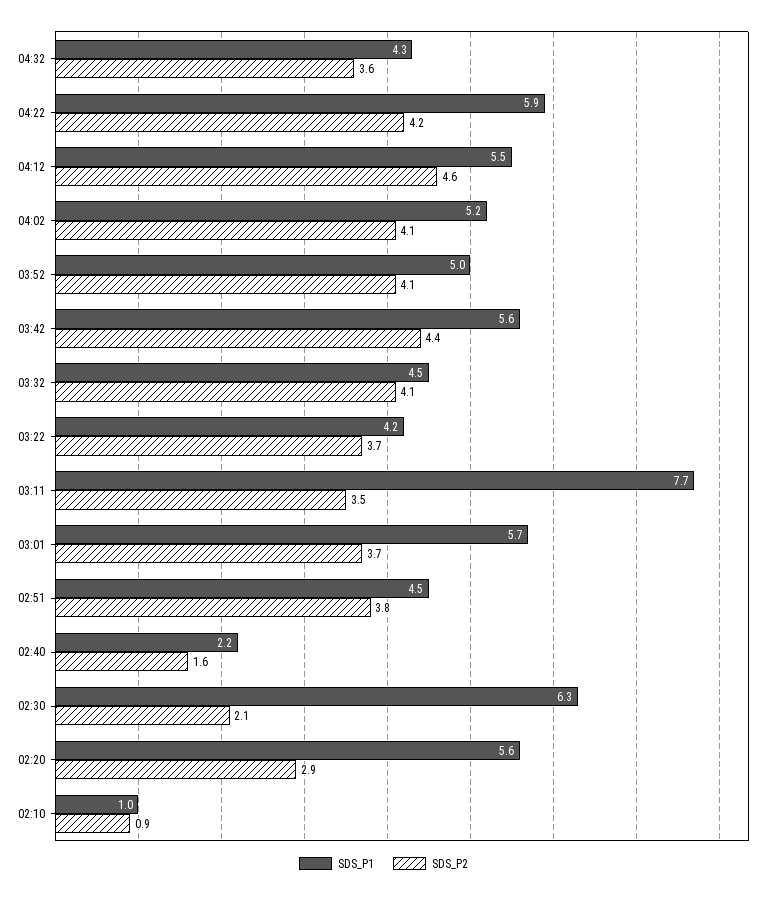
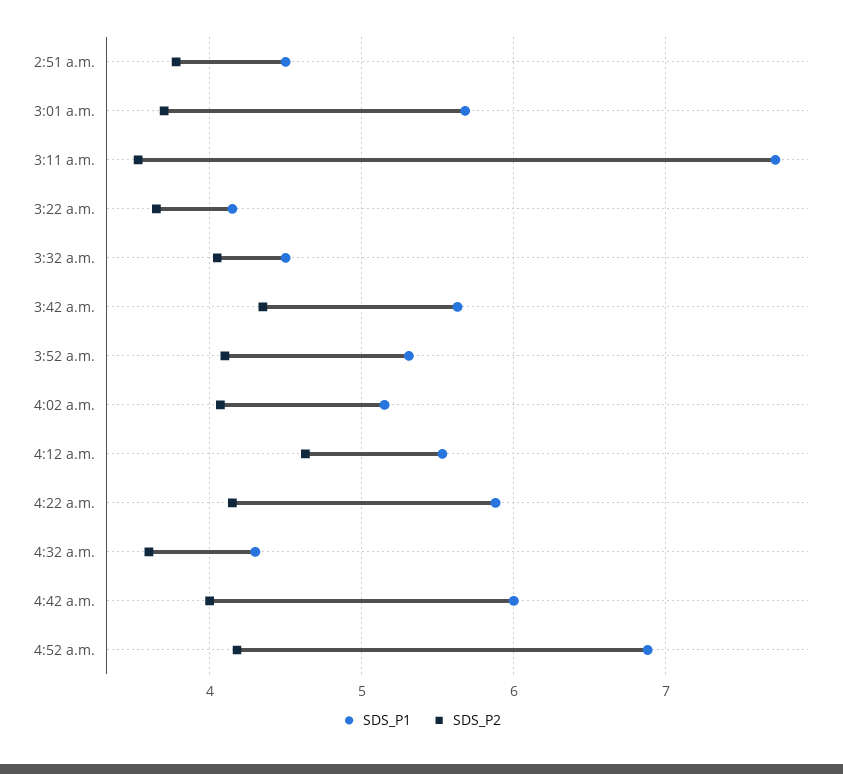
SDS_P1, 03:52: 5 -> 5.3
SDS_P1, 02:40: 2.2 -> none
SDS_P2, 02:40: 1.6 -> none
SDS_P1, 02:30: 6.3 -> none
SDS_P2, 02:30: 2.1 -> none
SDS_P1, 02:20: 5.6 -> none
SDS_P2, 02:20: 2.9 -> none
SDS_P1, 02:10: 1 -> none
SDS_P2, 02:10: 0.9 -> none
SDS_P1, 4:42 a.m.: none -> 6
SDS_P2, 4:42 a.m.: none -> 4
SDS_P1, 4:52 a.m.: none -> 6.9
SDS_P2, 4:52 a.m.: none -> 4.2

